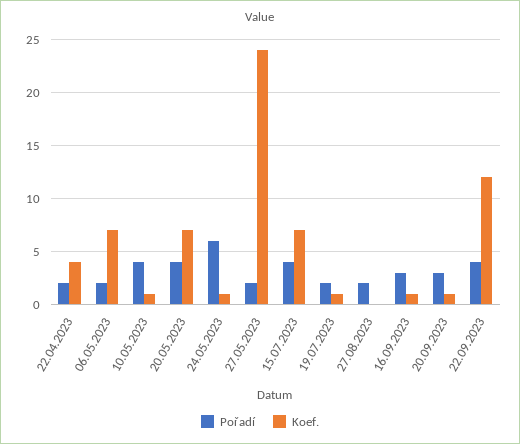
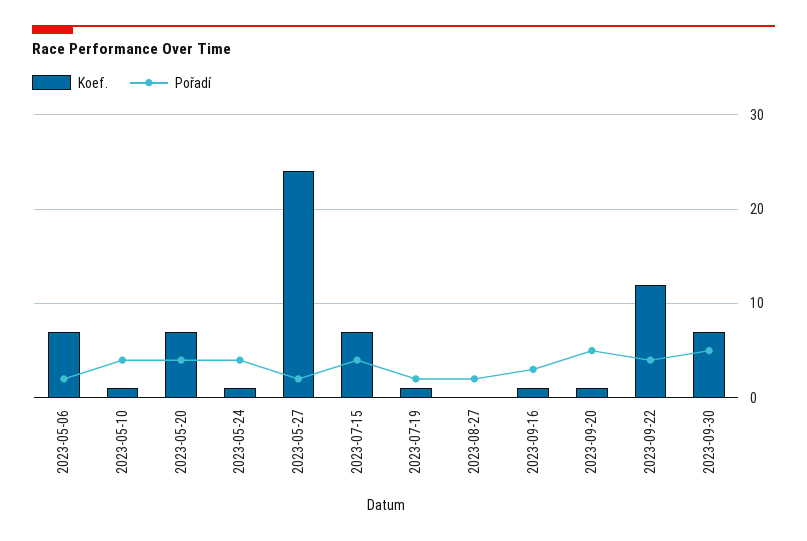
Pořadí, 22.04.2023: 2 -> none
Koef., 22.04.2023: 4 -> none
Pořadí, 24.05.2023: 6 -> 4
Pořadí, 20.09.2023: 3 -> 5
Koef., 2023-09-30: none -> 7
Pořadí, 2023-09-30: none -> 5

